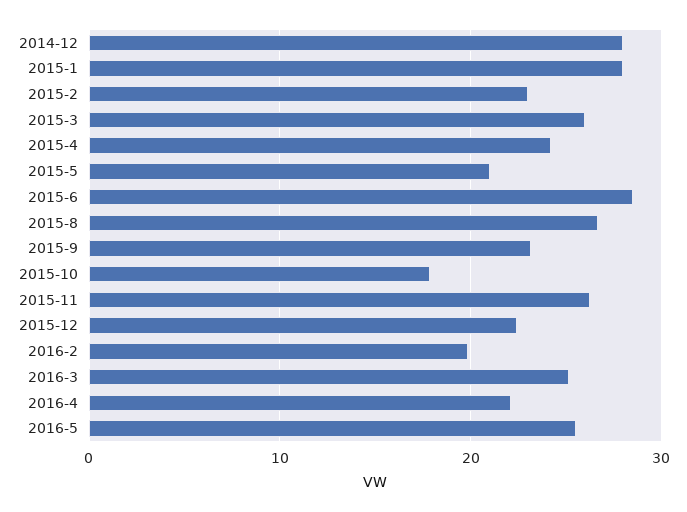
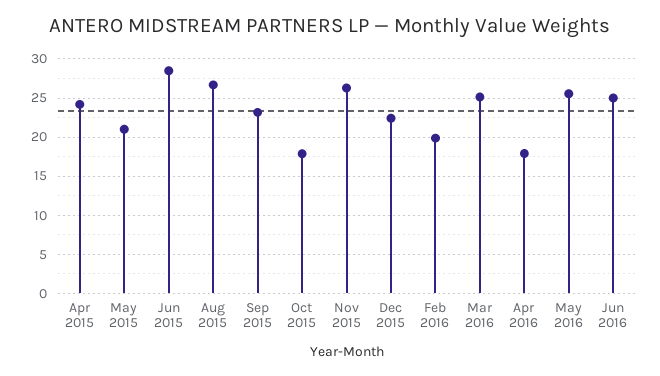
2014-12: 28 -> none
2015-1: 28 -> none
2015-2: 23 -> none
2015-3: 26 -> none
2016-4: 22 -> 18
Jun 2016: none -> 25

